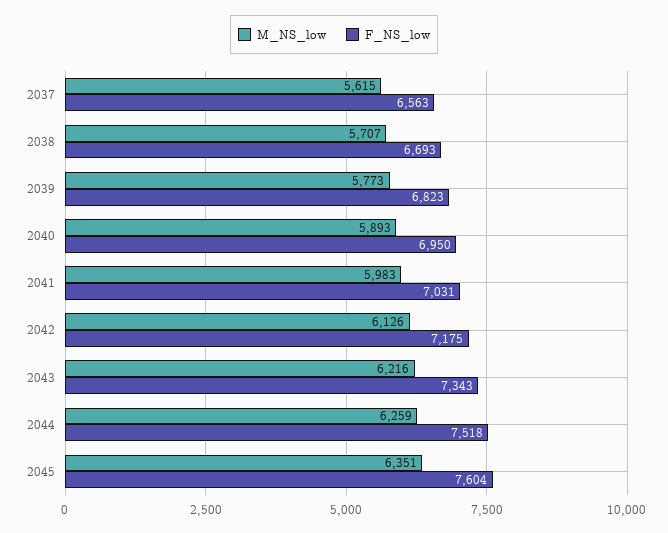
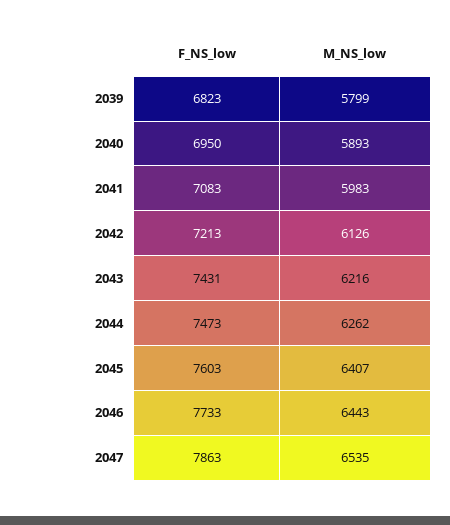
M_NS_low, 2037: 5615 -> none
F_NS_low, 2037: 6563 -> none
M_NS_low, 2038: 5707 -> none
F_NS_low, 2038: 6693 -> none
M_NS_low, 2039: 5773 -> 5799
F_NS_low, 2041: 7031 -> 7083
F_NS_low, 2042: 7175 -> 7213
F_NS_low, 2043: 7343 -> 7431
M_NS_low, 2044: 6259 -> 6262
F_NS_low, 2044: 7518 -> 7473
M_NS_low, 2045: 6351 -> 6407
F_NS_low, 2045: 7604 -> 7603
F_NS_low, 2046: none -> 7733
M_NS_low, 2046: none -> 6443
F_NS_low, 2047: none -> 7863
M_NS_low, 2047: none -> 6535

